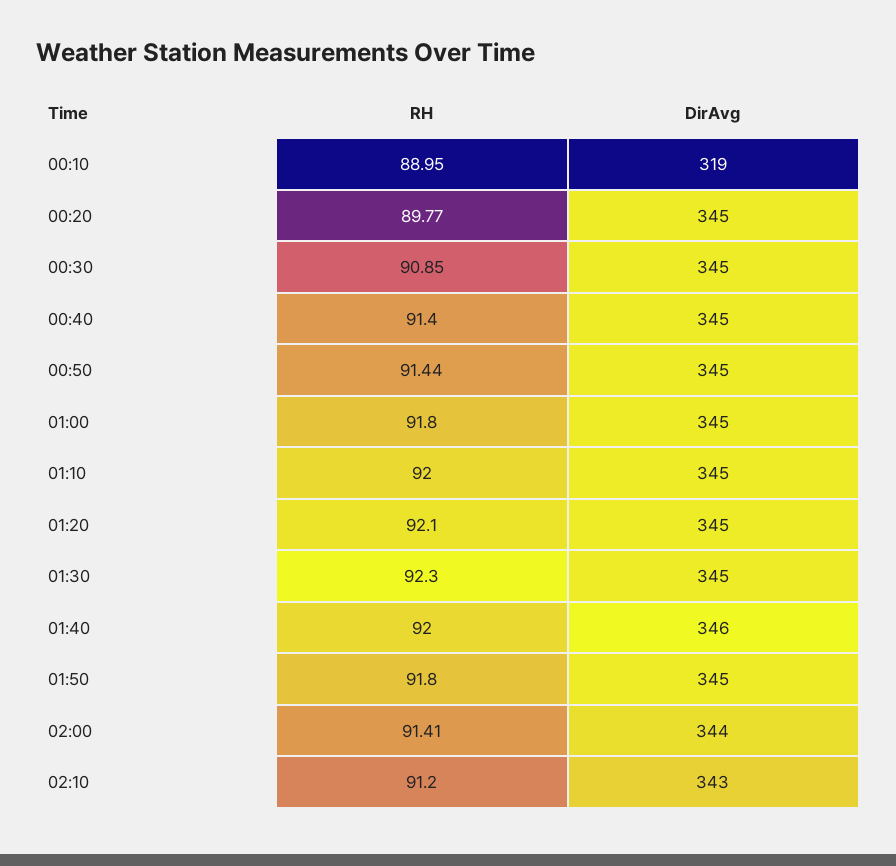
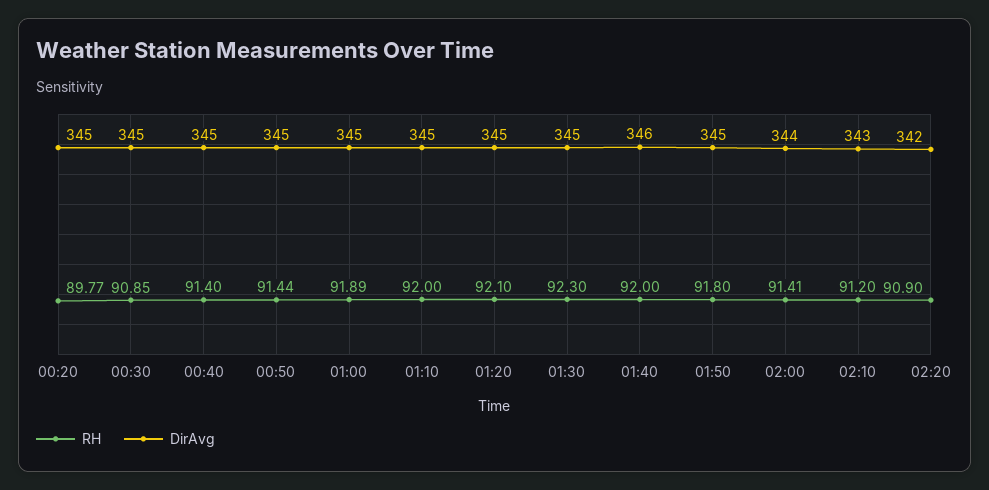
RH, 00:10: 88.95 -> none
DirAvg, 00:10: 319 -> none
RH, 01:00: 91.8 -> 91.89
RH, 02:20: none -> 90.9
DirAvg, 02:20: none -> 342

